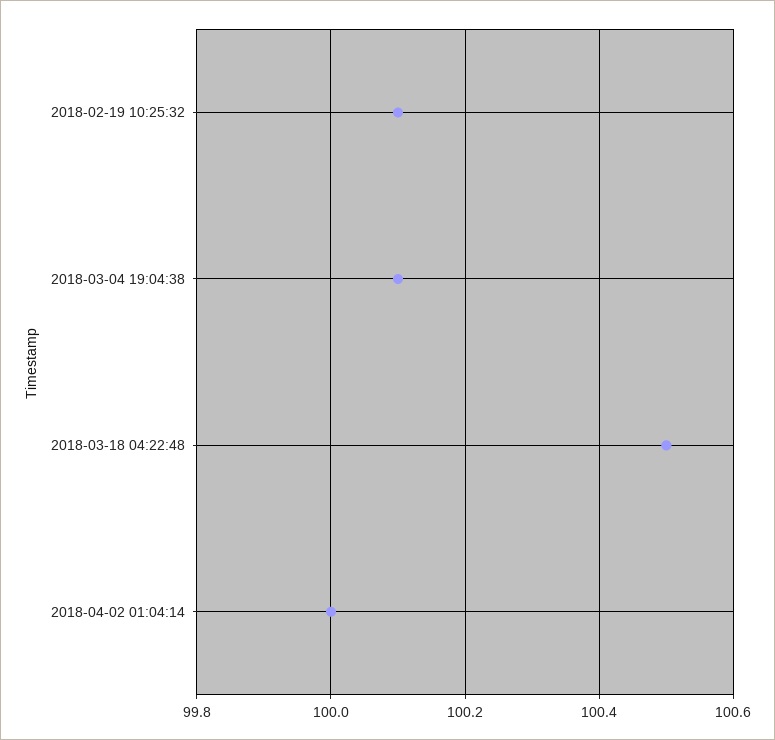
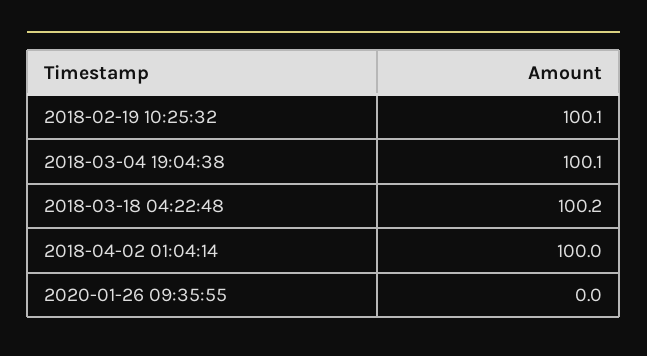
2018-03-18 04:22:48: 100.5 -> 100.2
2020-01-26 09:35:55: none -> 0

